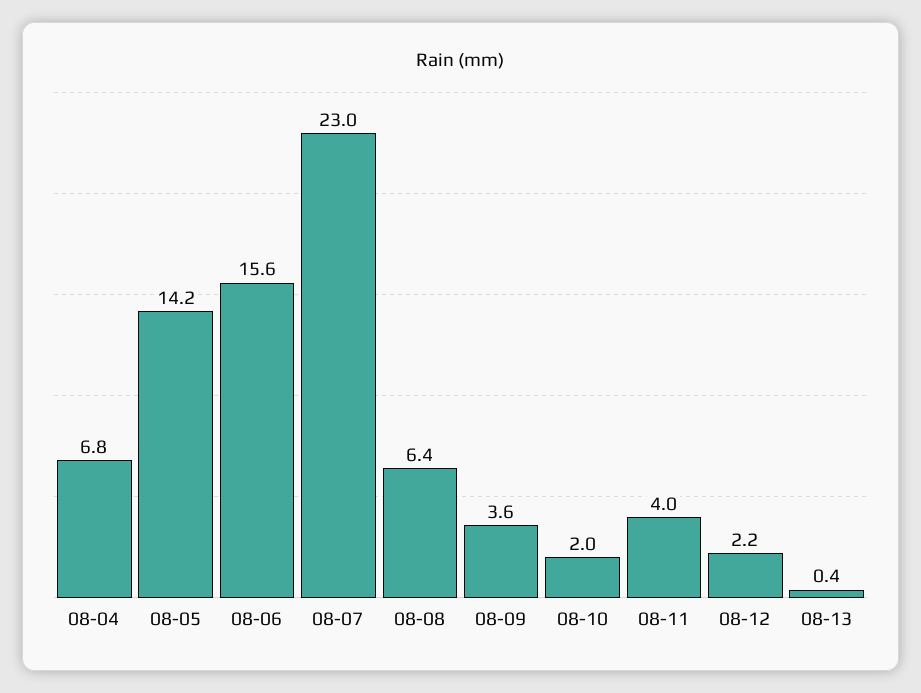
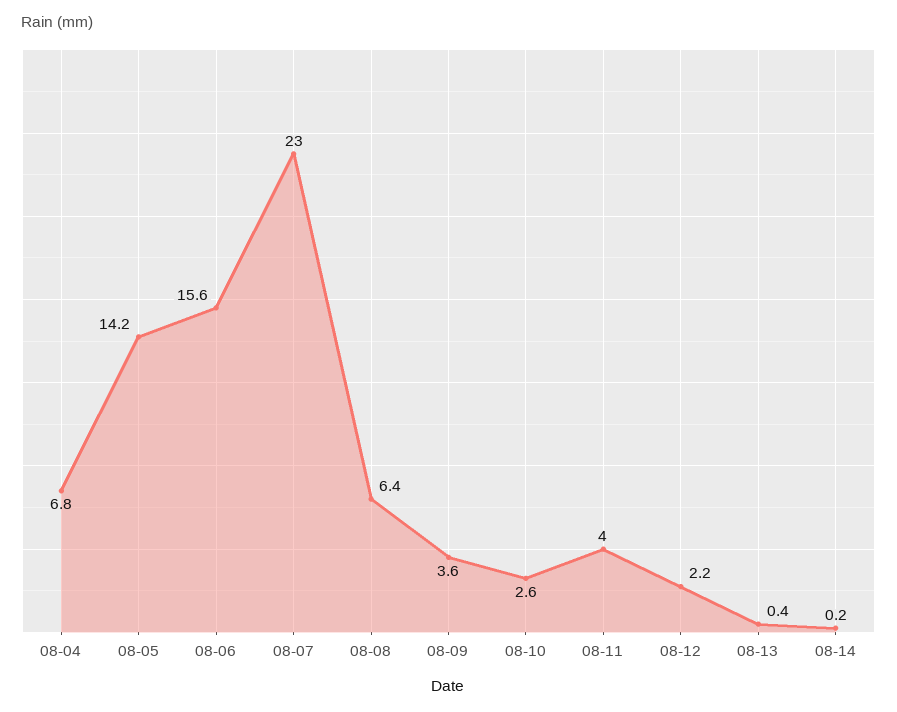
08-10: 2 -> 2.6
08-14: none -> 0.2

